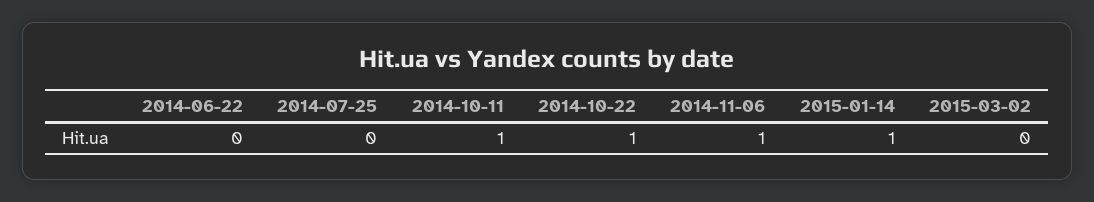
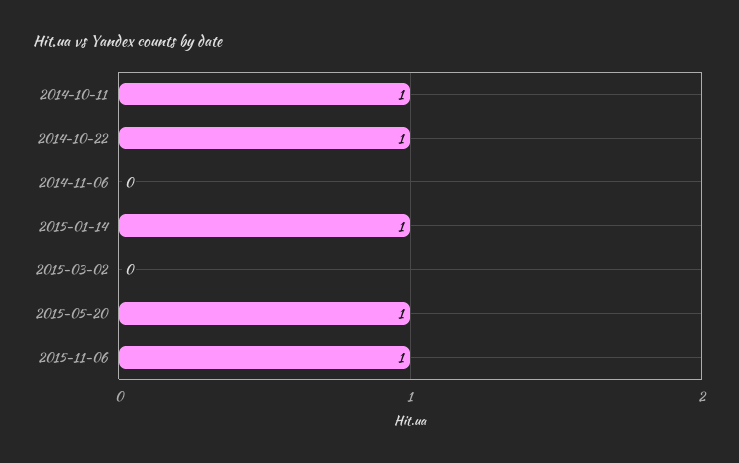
2014-06-22: 0 -> none
2014-07-25: 0 -> none
2014-11-06: 1 -> 0
2015-05-20: none -> 1
2015-11-06: none -> 1

